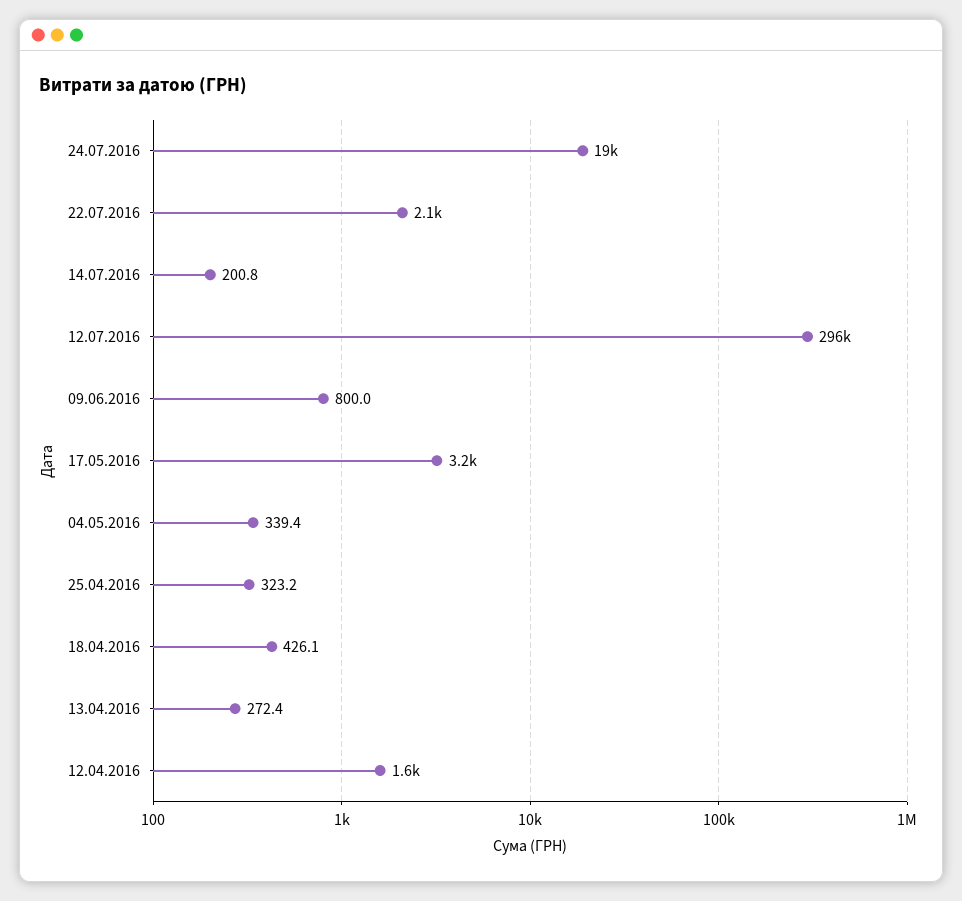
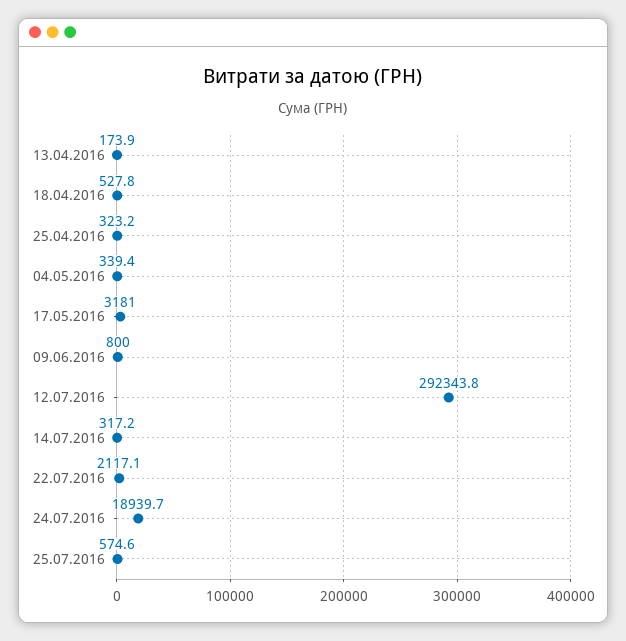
14.07.2016: 200.8 -> 317.2
12.07.2016: 296000 -> 292343.8
18.04.2016: 426.1 -> 527.8
13.04.2016: 272.4 -> 173.9
12.04.2016: 1600 -> none
25.07.2016: none -> 574.6

